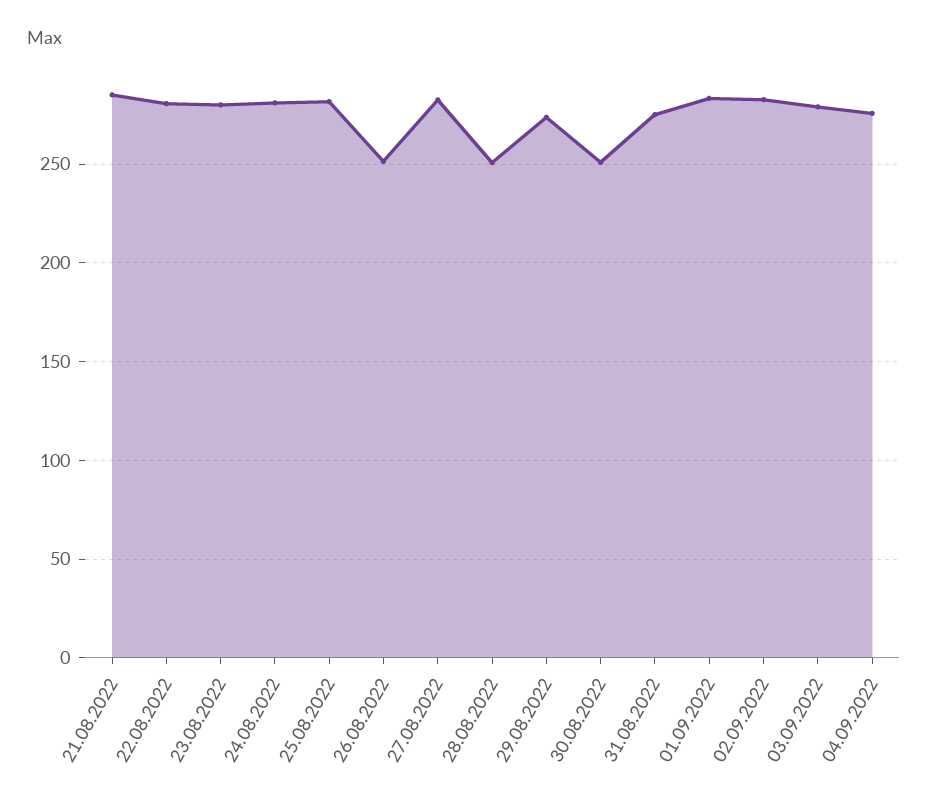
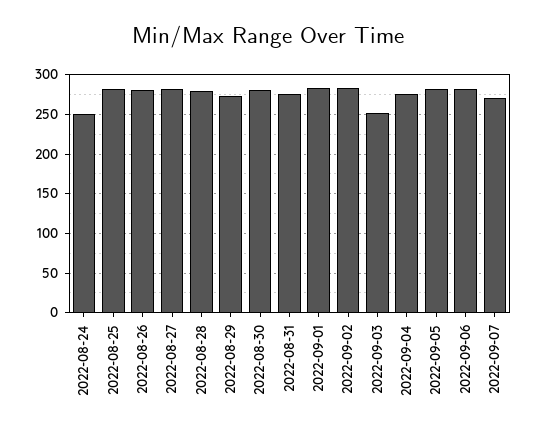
21.08.2022: 285 -> none
22.08.2022: 280 -> none
23.08.2022: 280 -> none
24.08.2022: 280 -> 250
26.08.2022: 250 -> 280
28.08.2022: 250 -> 280
30.08.2022: 250 -> 280
03.09.2022: 280 -> 250
2022-09-05: none -> 280
2022-09-06: none -> 280
2022-09-07: none -> 270

